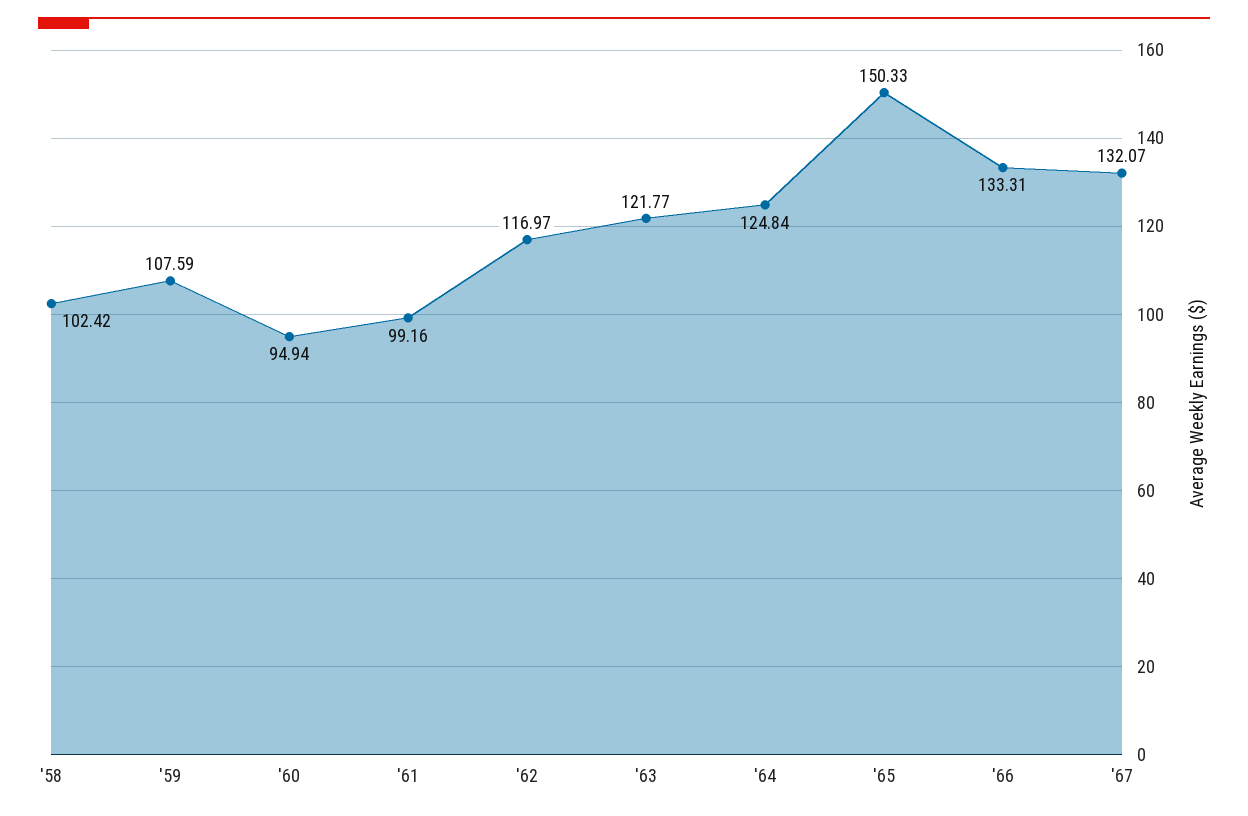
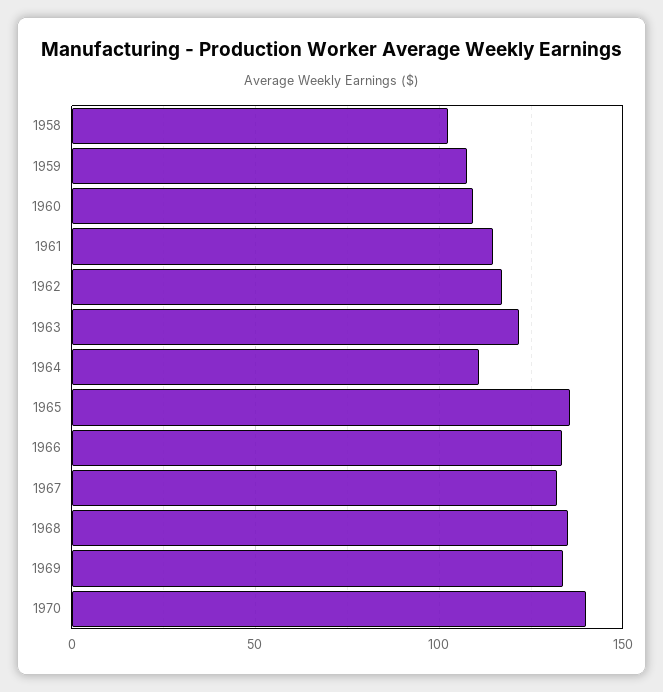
'60: 94.94 -> 110
'61: 99.16 -> 115
'64: 124.84 -> 110
'65: 150.33 -> 135
1968: none -> 135
1969: none -> 135
1970: none -> 140

